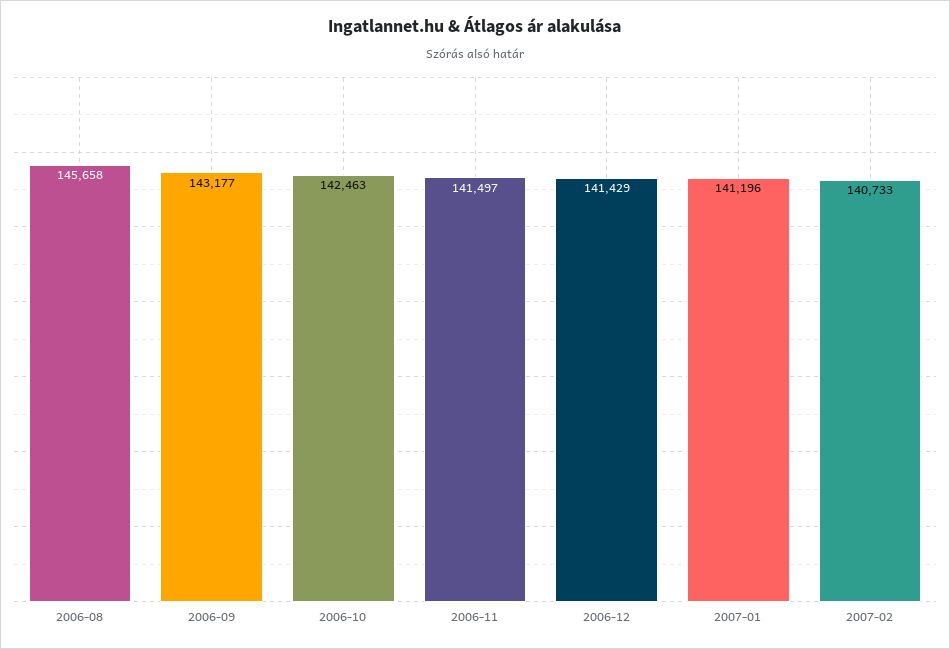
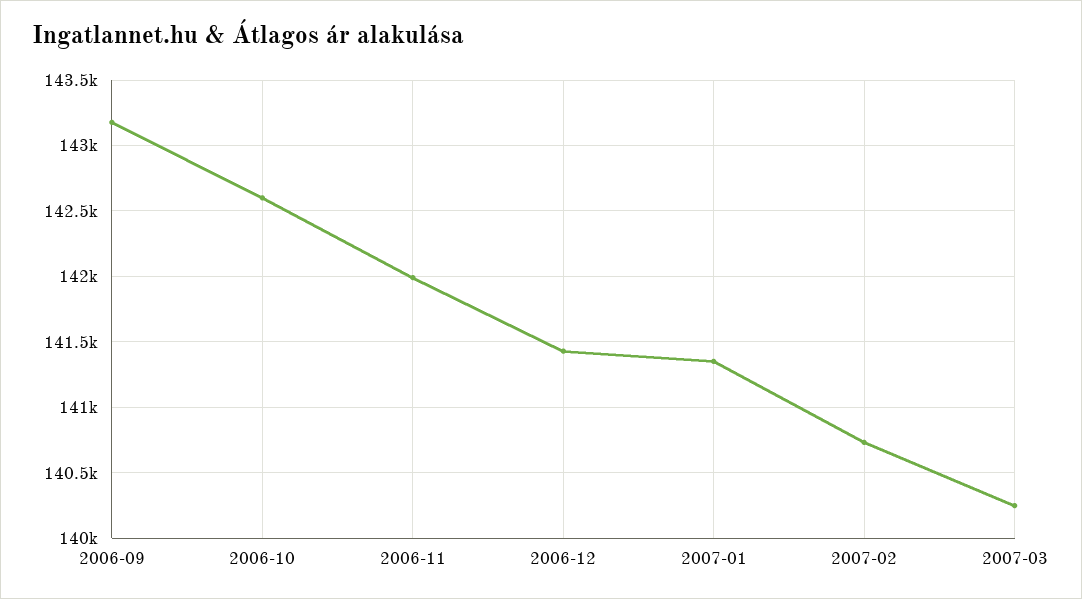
2006-08: 145658 -> none
2006-10: 142463 -> 142600
2006-11: 141497 -> 142000
2007-01: 141196 -> 141350
2007-03: none -> 140250

